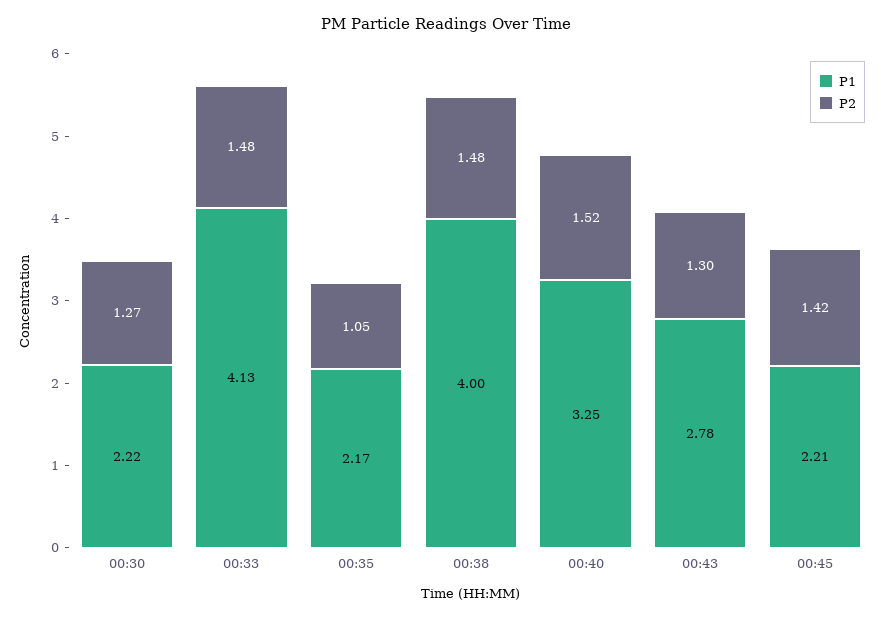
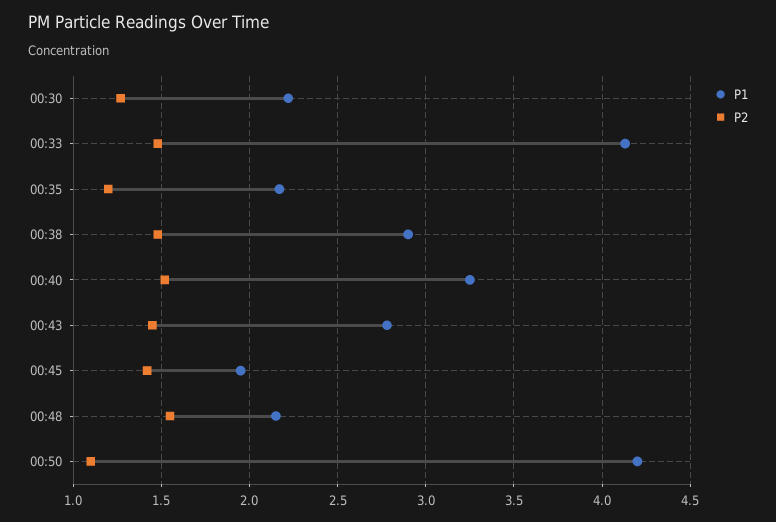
P2, 00:35: 1.05 -> 1.2
P1, 00:38: 4 -> 2.9
P2, 00:43: 1.3 -> 1.45
P1, 00:45: 2.21 -> 1.95
P1, 00:48: none -> 2.15
P2, 00:48: none -> 1.55
P1, 00:50: none -> 4.2
P2, 00:50: none -> 1.1

